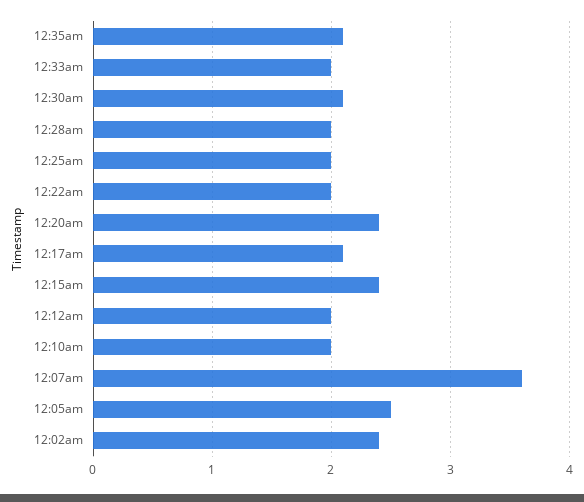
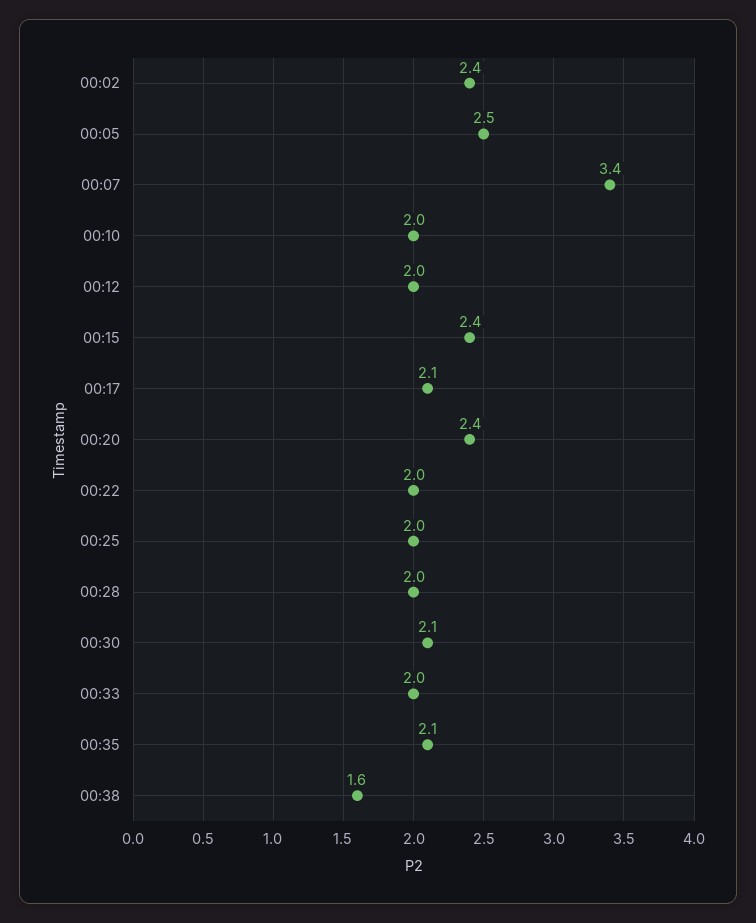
12:07am: 3.6 -> 3.4
00:38: none -> 1.6

